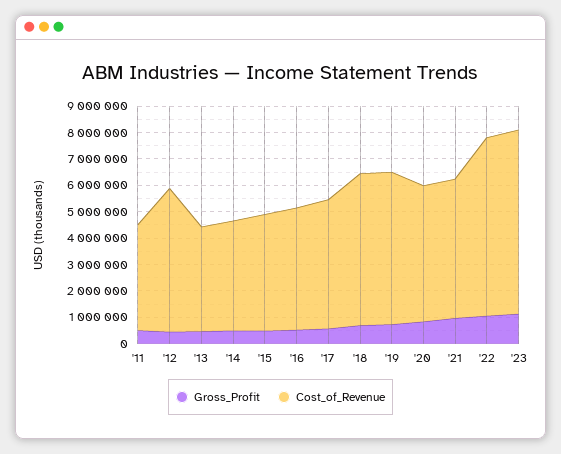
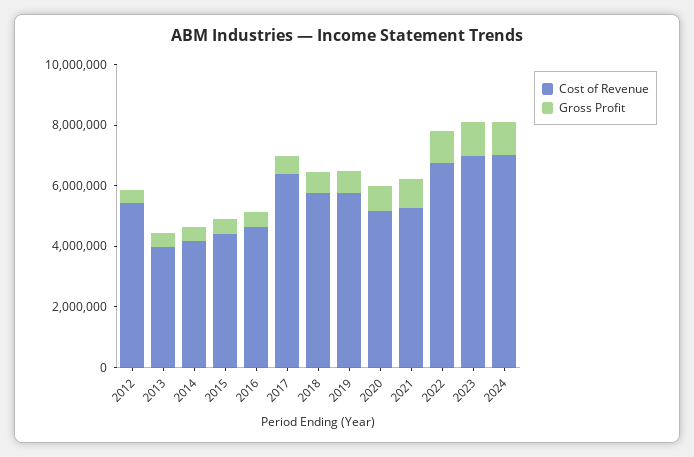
Gross_Profit, '11: 500000 -> none
Cost_of_Revenue, '11: 4000000 -> none
Cost_of_Revenue, '17: 5000000 -> 6500000
Cost_of_Revenue, 2024: none -> 7000000
Gross_Profit, 2024: none -> 1000000

